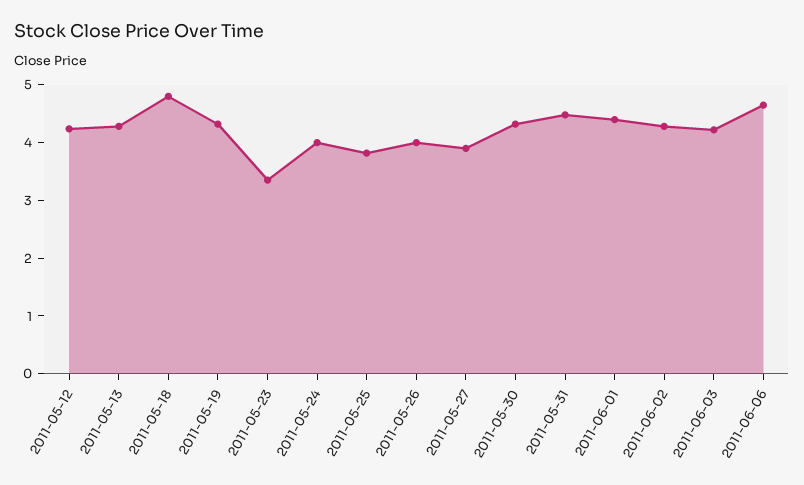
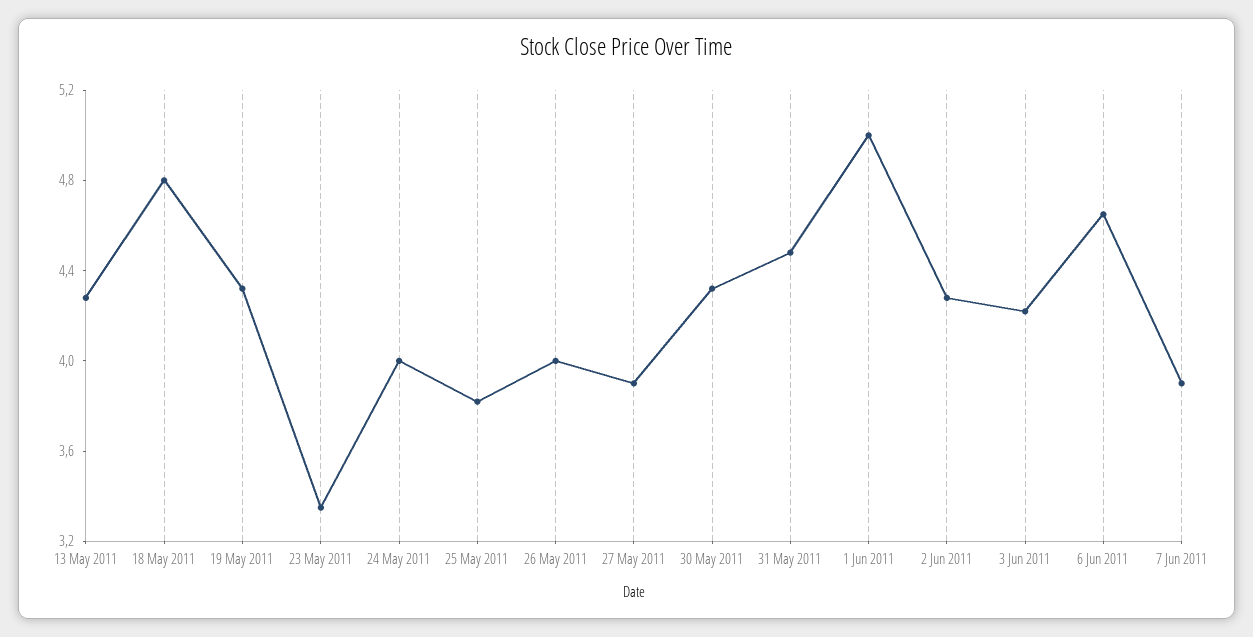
2011-05-12: 4.2 -> none
2011-06-01: 4.4 -> 5
7 Jun 2011: none -> 3.9

